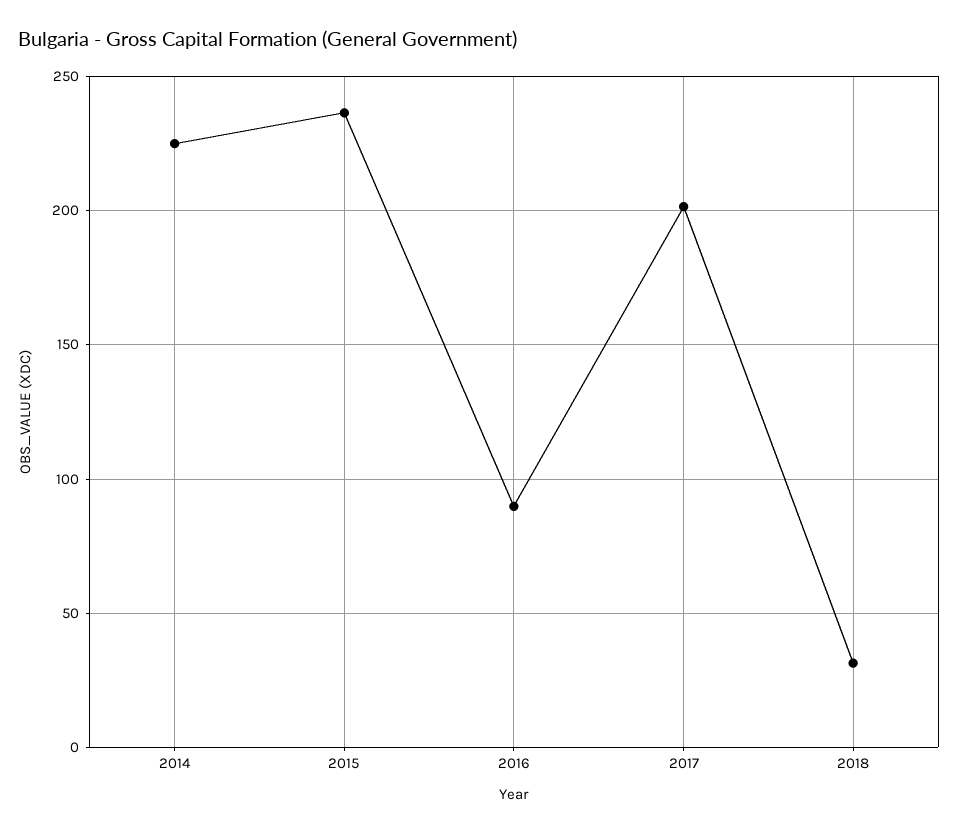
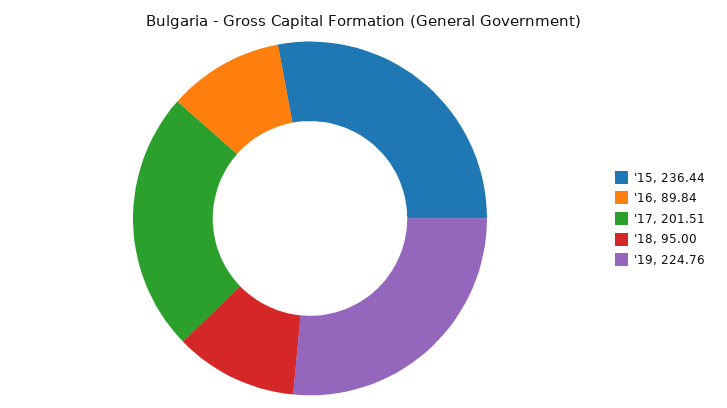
2014: 225 -> none
2018: 30 -> 95
'19: none -> 224.76

